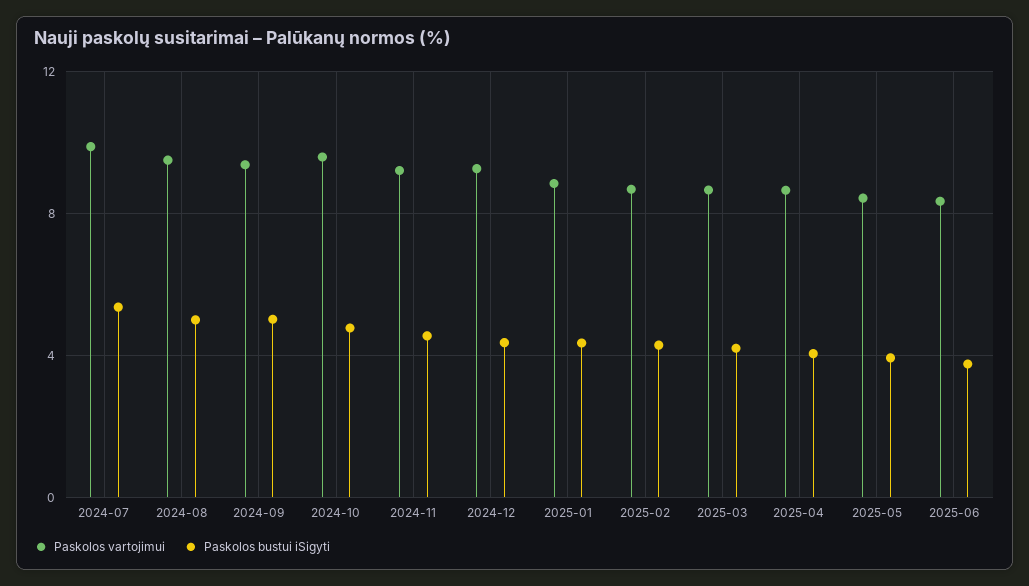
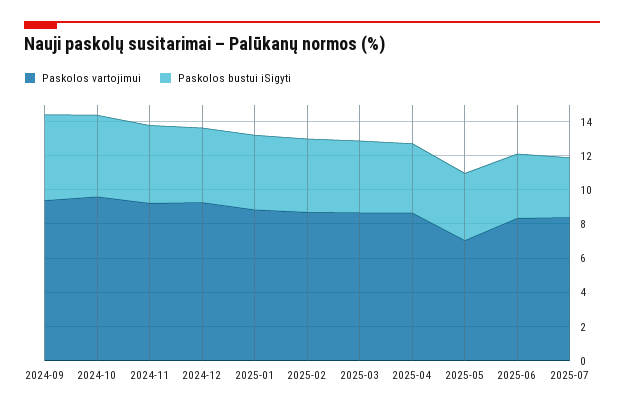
Paskolos vartojimui, 2024-07: 10 -> none
Paskolos bustui iSigyti, 2024-07: 5.5 -> none
Paskolos vartojimui, 2024-08: 9.5 -> none
Paskolos bustui iSigyti, 2024-08: 5 -> none
Paskolos vartojimui, 2025-05: 8.5 -> 7
Paskolos vartojimui, 2025-07: none -> 8.5
Paskolos bustui iSigyti, 2025-07: none -> 3.5

